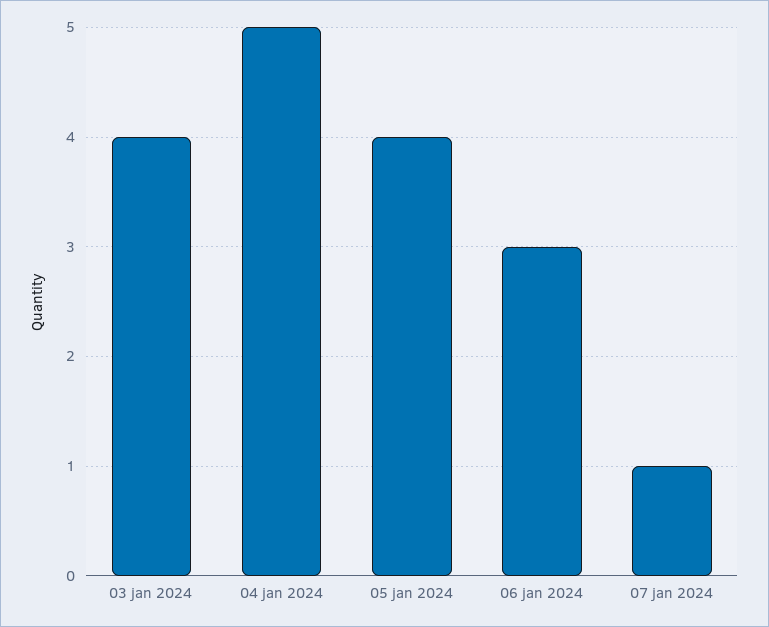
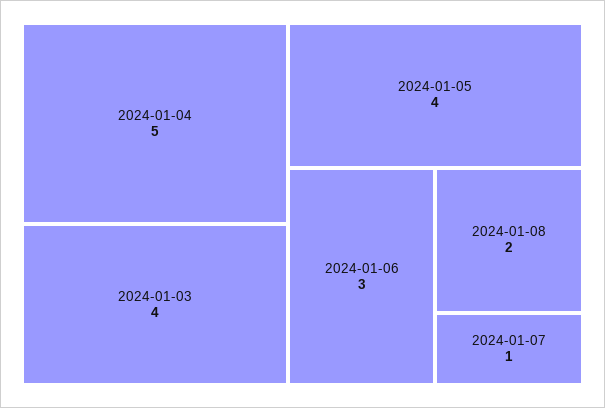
2024-01-08: none -> 2

